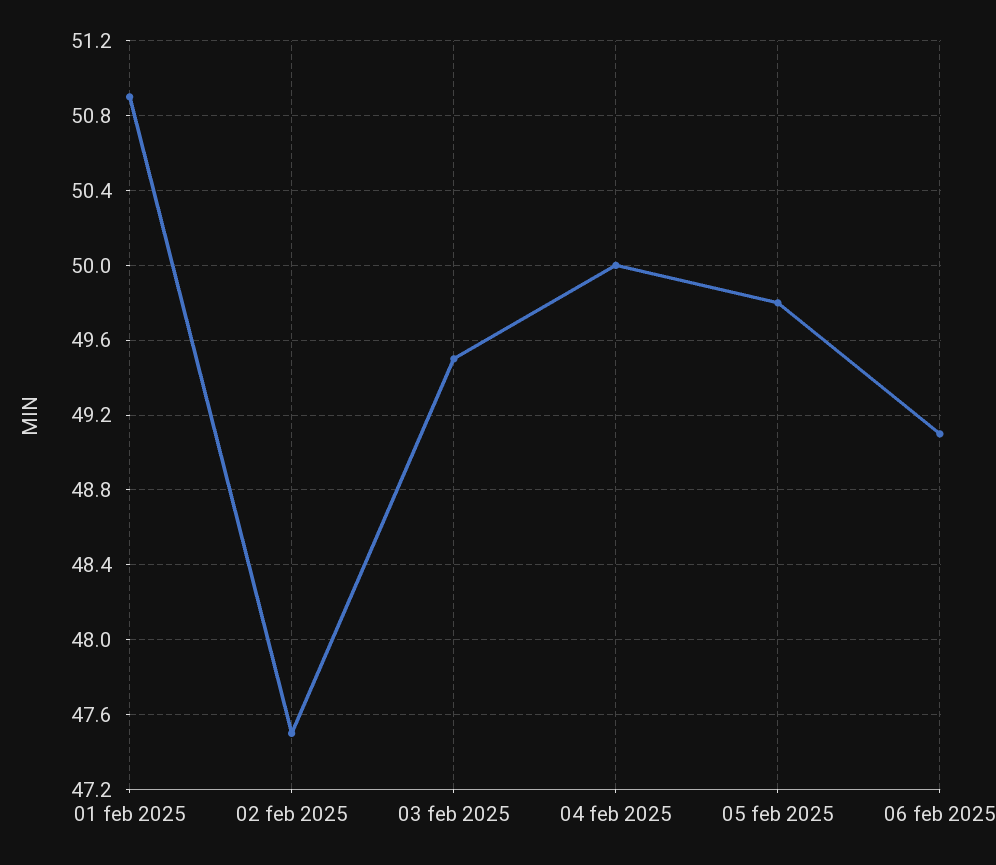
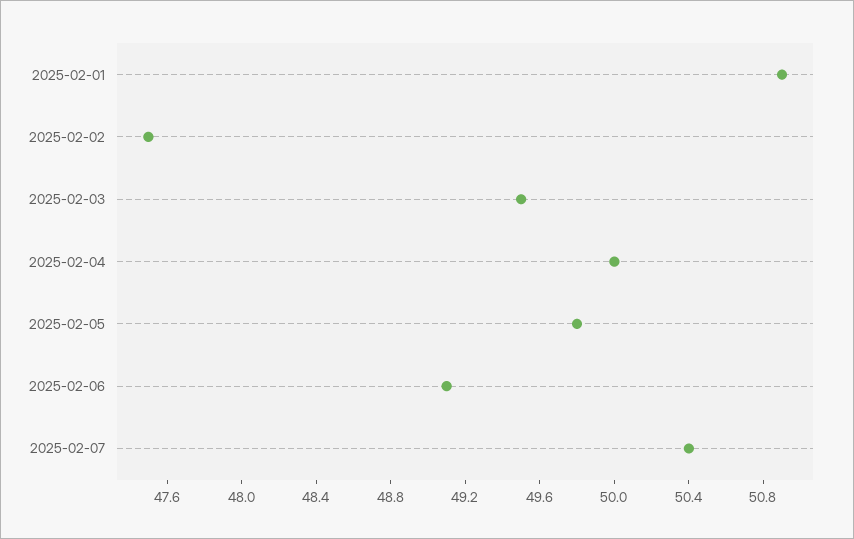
2025-02-07: none -> 50.4

